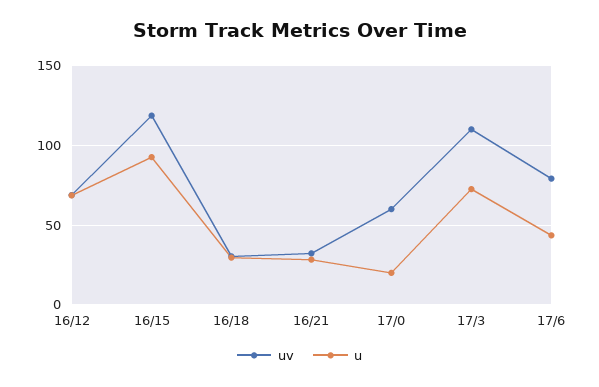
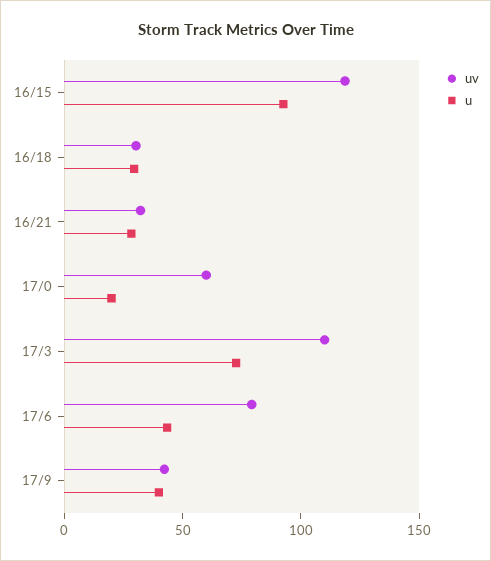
uv, 16/12: 70 -> none
u, 16/12: 70 -> none
uv, 17/9: none -> 40
u, 17/9: none -> 40

